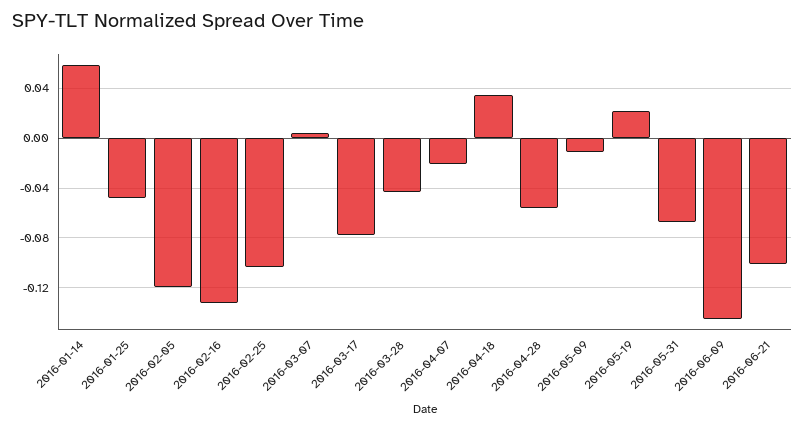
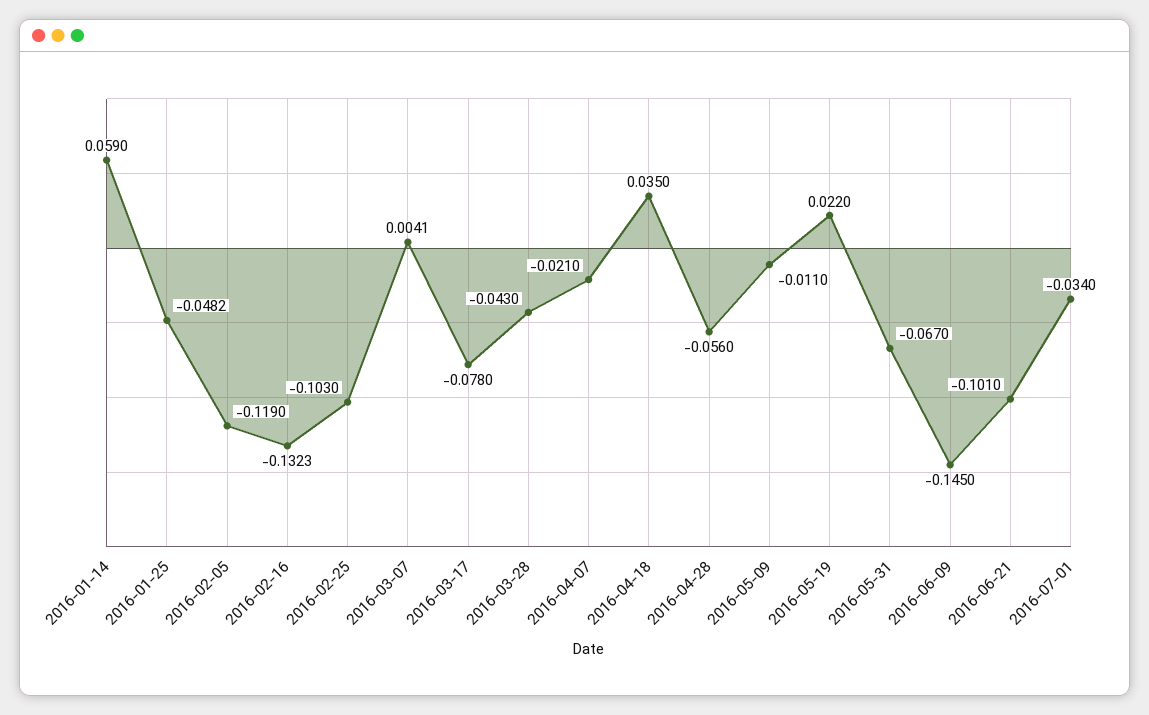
2016-07-01: none -> -0.034

